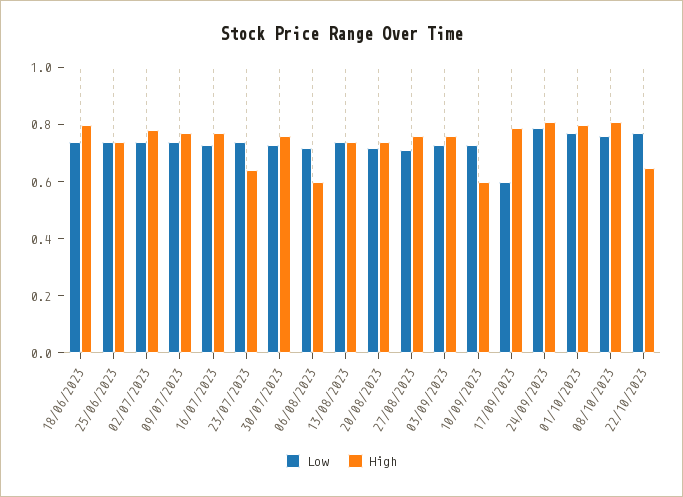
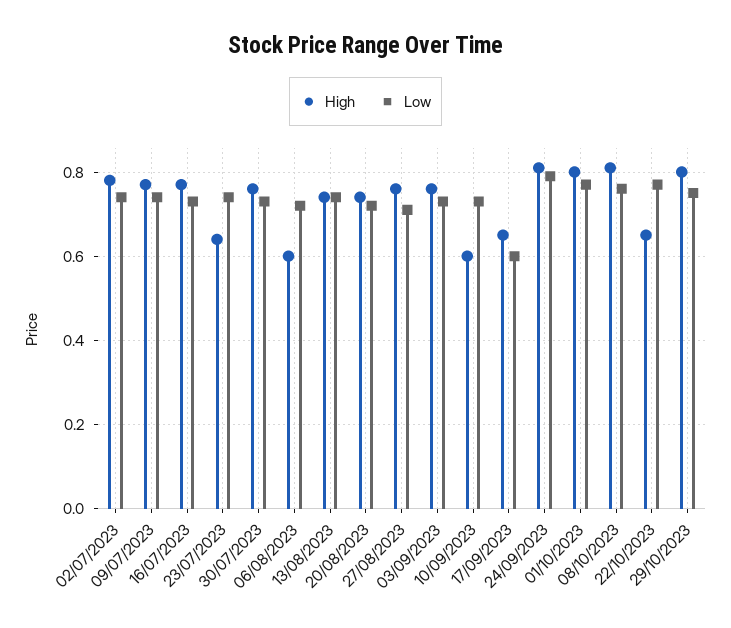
Low, 18/06/2023: 0.75 -> none
High, 18/06/2023: 0.8 -> none
Low, 25/06/2023: 0.75 -> none
High, 25/06/2023: 0.75 -> none
High, 17/09/2023: 0.8 -> 0.65
High, 29/10/2023: none -> 0.8
Low, 29/10/2023: none -> 0.75

